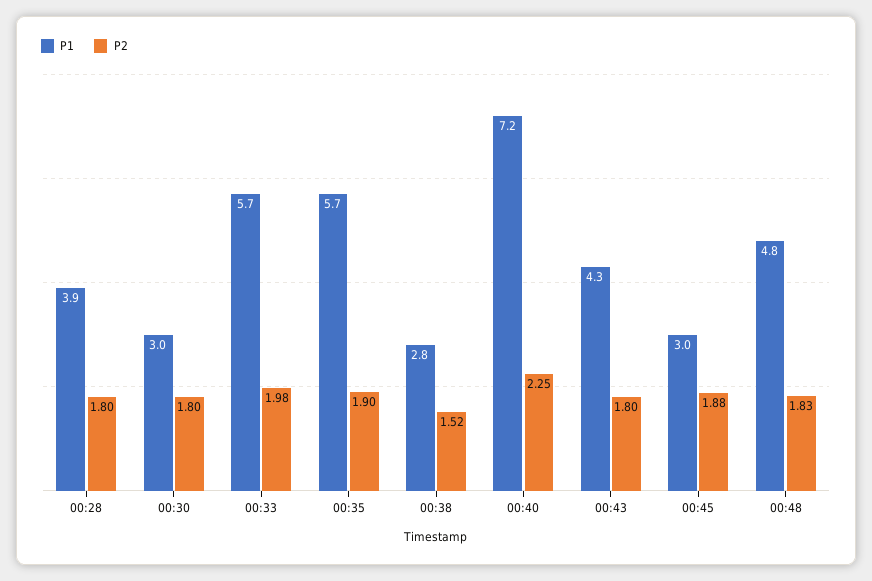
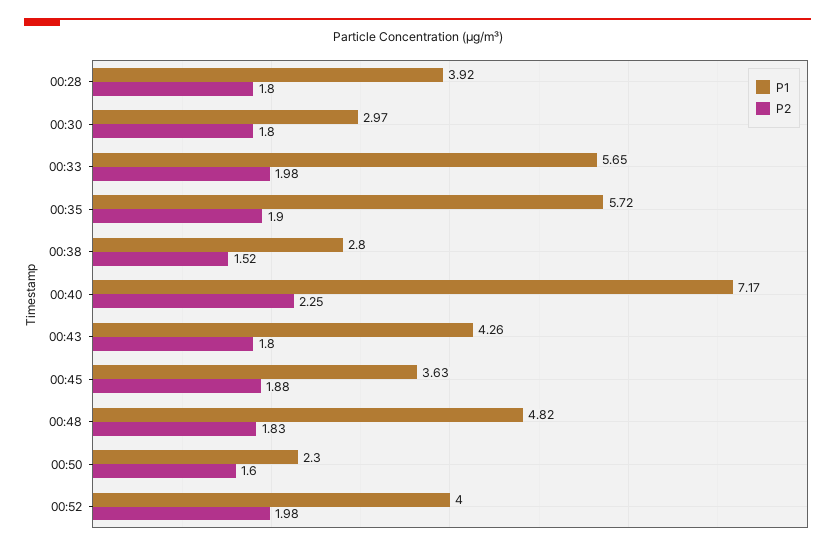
P1, 00:45: 3 -> 3.63
P1, 00:50: none -> 2.3
P2, 00:50: none -> 1.6
P1, 00:52: none -> 4
P2, 00:52: none -> 1.98

